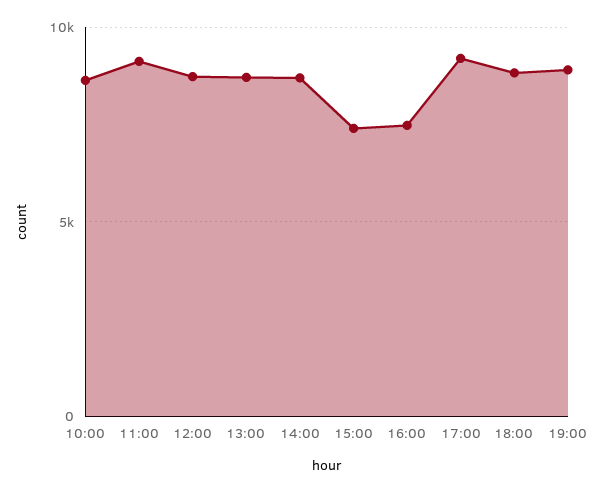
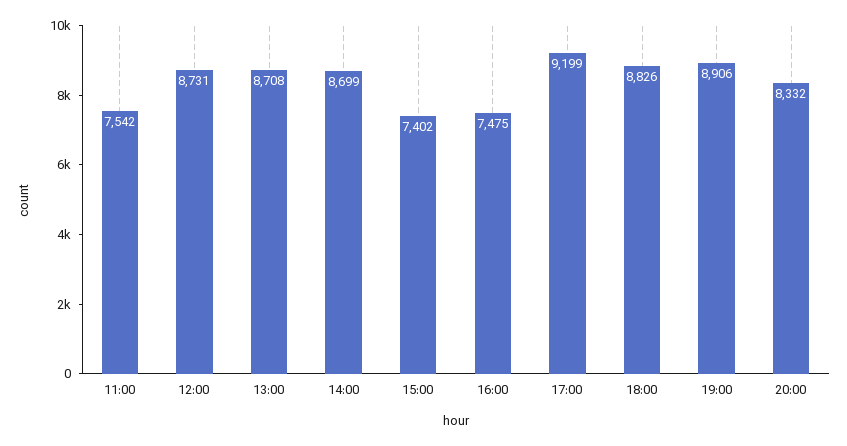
10:00: 8500 -> none
11:00: 9000 -> 7542
20:00: none -> 8332

